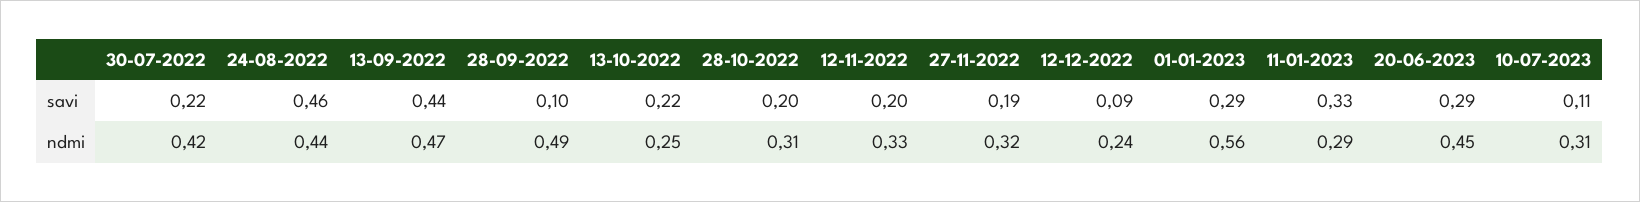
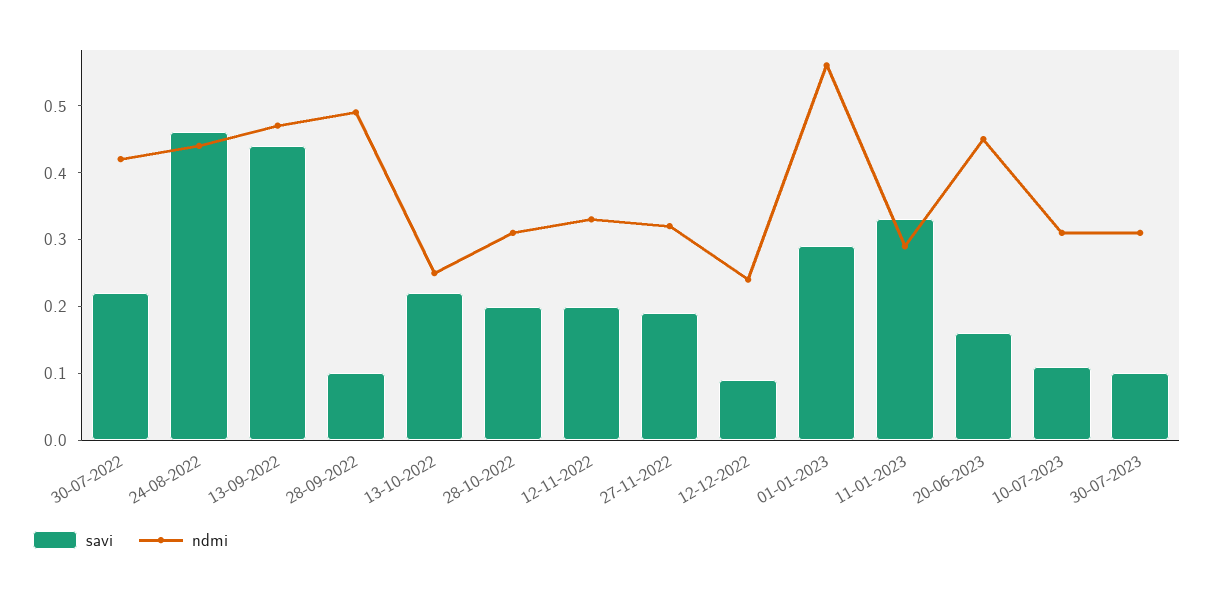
savi, 20-06-2023: 0.29 -> 0.15
savi, 30-07-2023: none -> 0.1
ndmi, 30-07-2023: none -> 0.3

